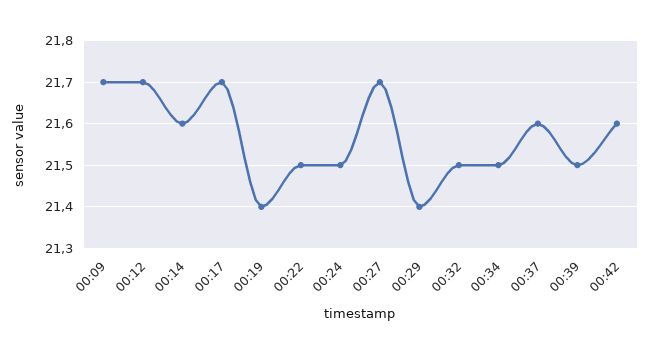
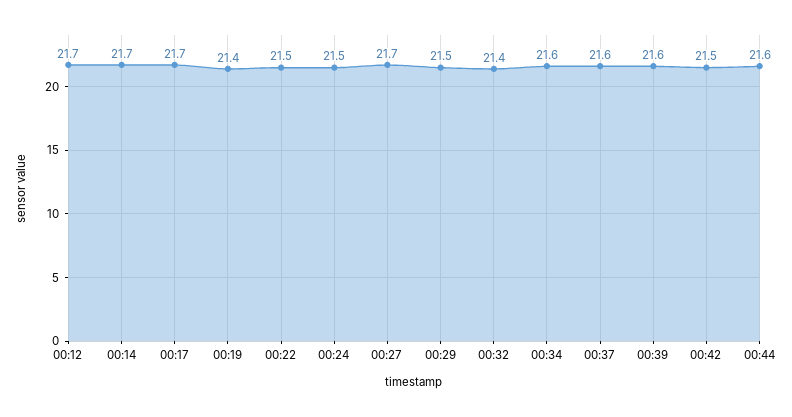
00:09: 21.7 -> none
00:14: 21.6 -> 21.7
00:29: 21.4 -> 21.5
00:32: 21.5 -> 21.4
00:34: 21.5 -> 21.6
00:39: 21.5 -> 21.6
00:42: 21.6 -> 21.5
00:44: none -> 21.6

